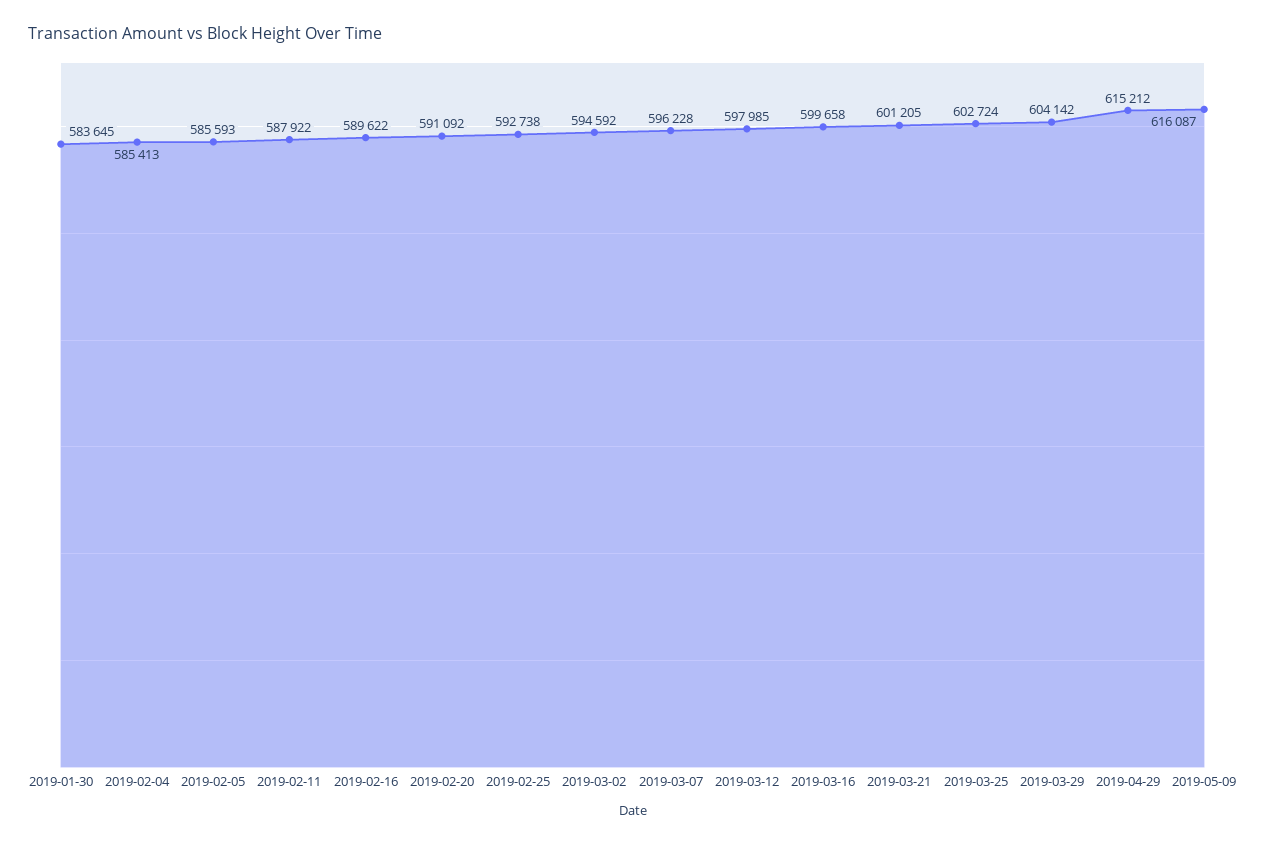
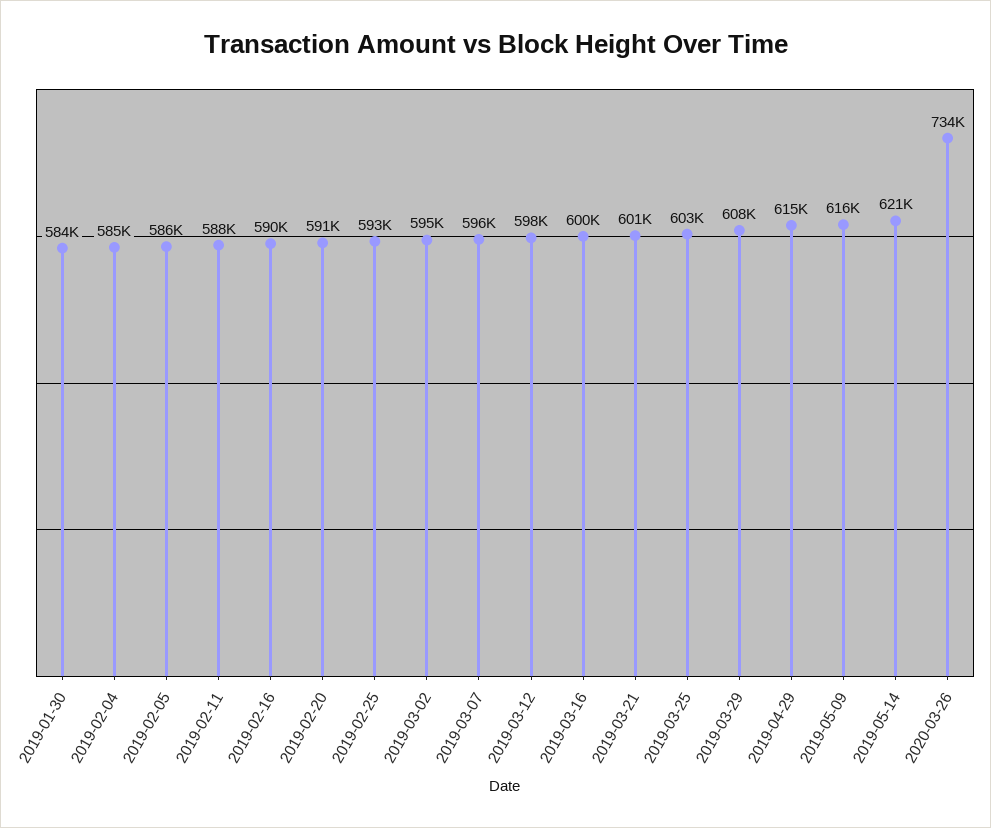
2019-03-29: 604142 -> 608000
2019-05-14: none -> 621000
2020-03-26: none -> 734000

